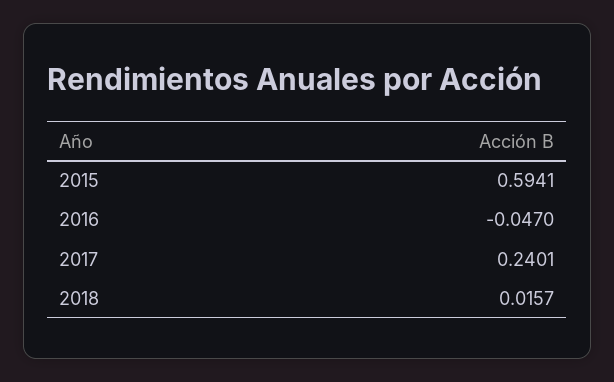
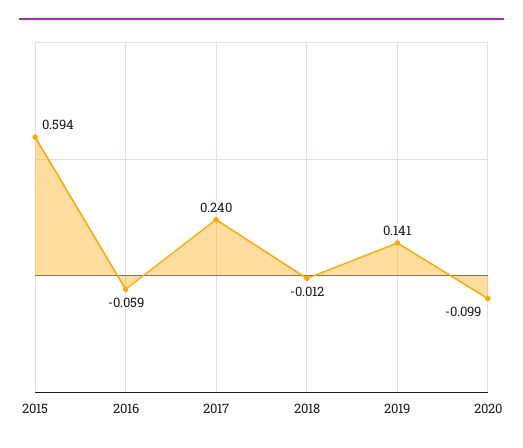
2016: -0.047 -> -0.059
2018: 0.0157 -> -0.012
2019: none -> 0.141
2020: none -> -0.099

